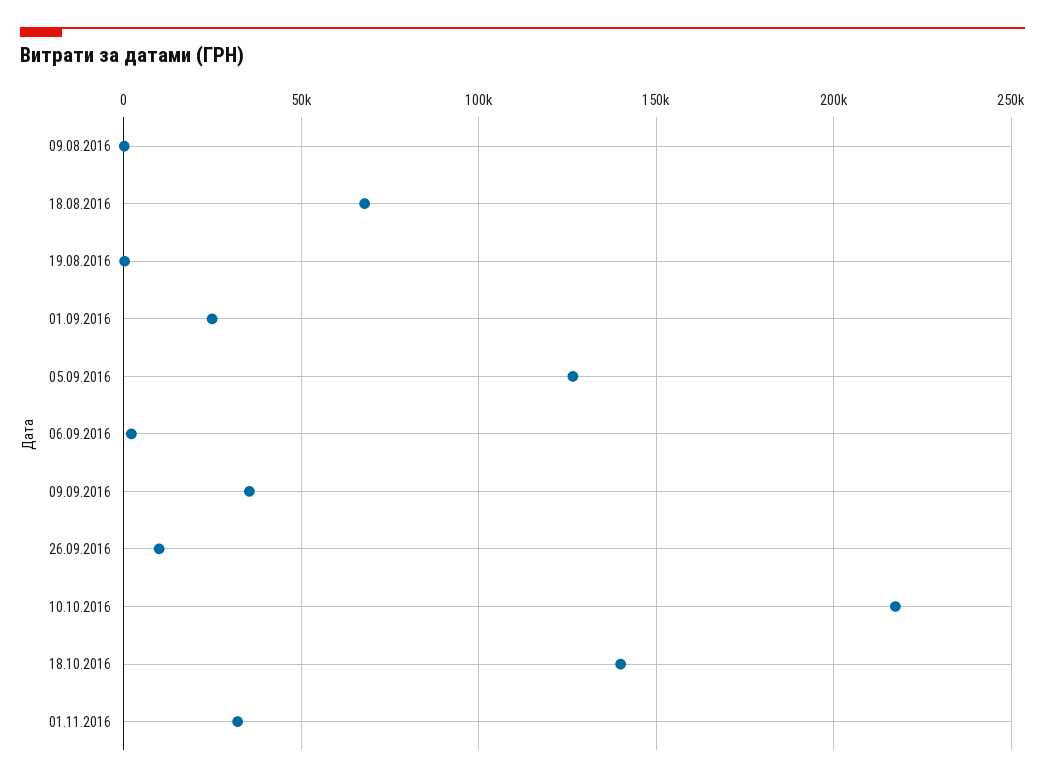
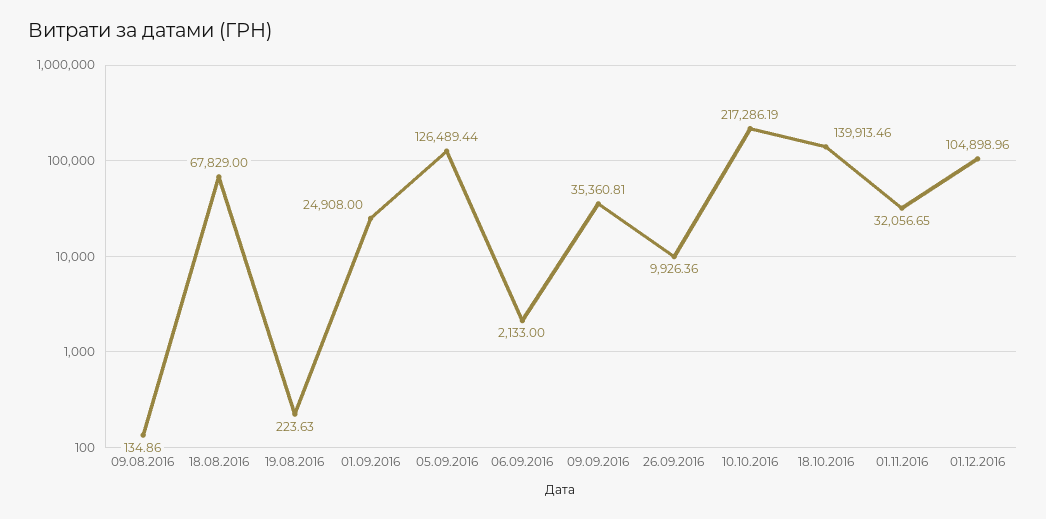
01.12.2016: none -> 104898.96

